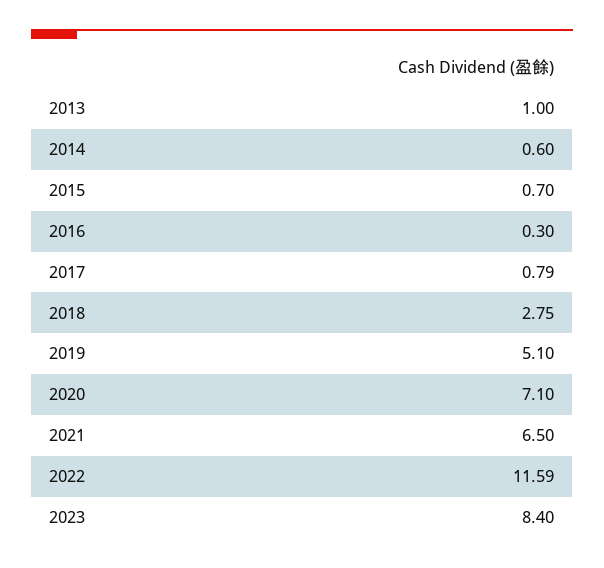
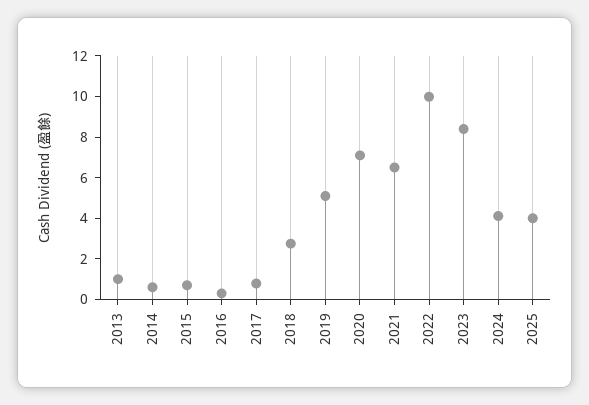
2022: 11.59 -> 10
2024: none -> 4
2025: none -> 4

